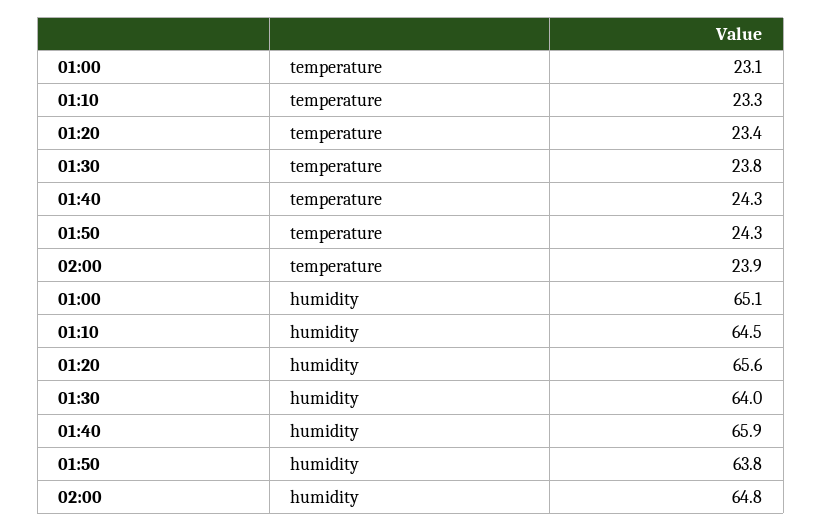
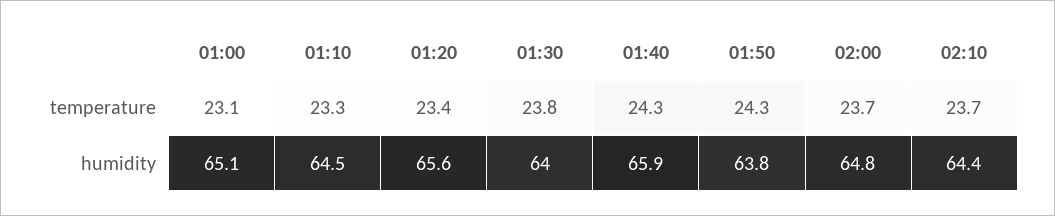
02:00, temperature: 23.9 -> 23.7
02:10, temperature: none -> 23.7
02:10, humidity: none -> 64.4

